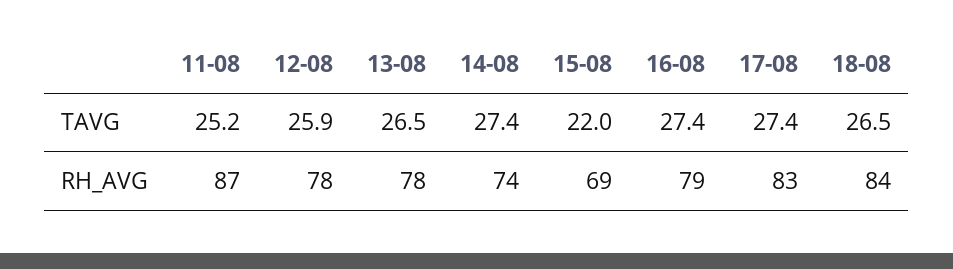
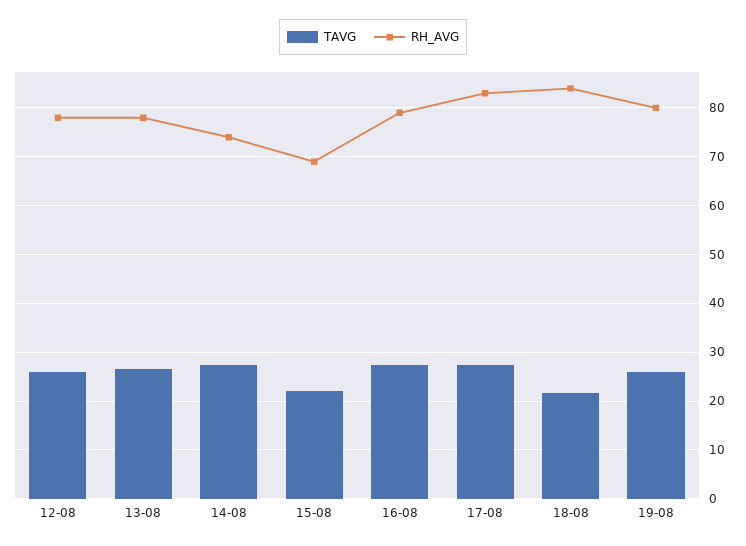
TAVG, 11-08: 25.2 -> none
TAVG, 18-08: 26.5 -> 22
RH_AVG, 11-08: 87 -> none
TAVG, 19-08: none -> 26
RH_AVG, 19-08: none -> 80

